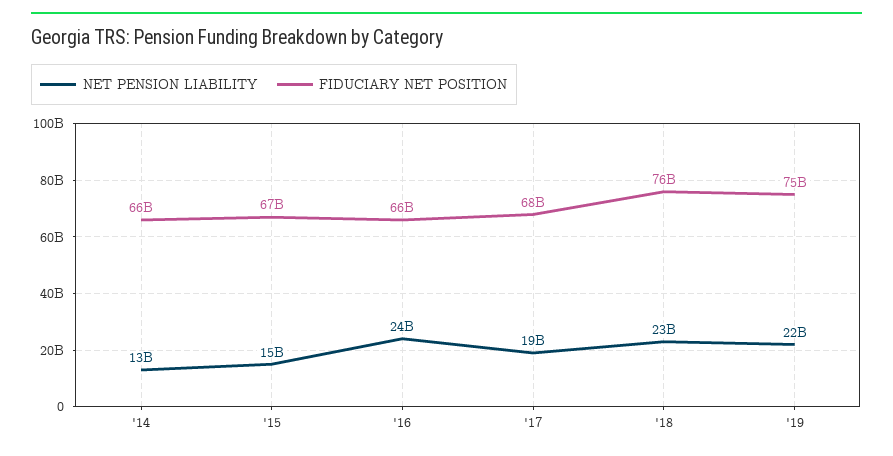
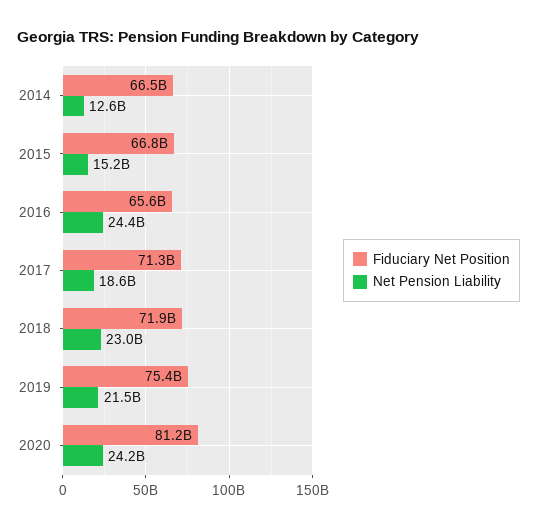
FIDUCIARY NET POSITION, '17: 68000000000 -> 71300000000
FIDUCIARY NET POSITION, '18: 76000000000 -> 71900000000
FIDUCIARY NET POSITION, 2020: none -> 81200000000
NET PENSION LIABILITY, 2020: none -> 24200000000

